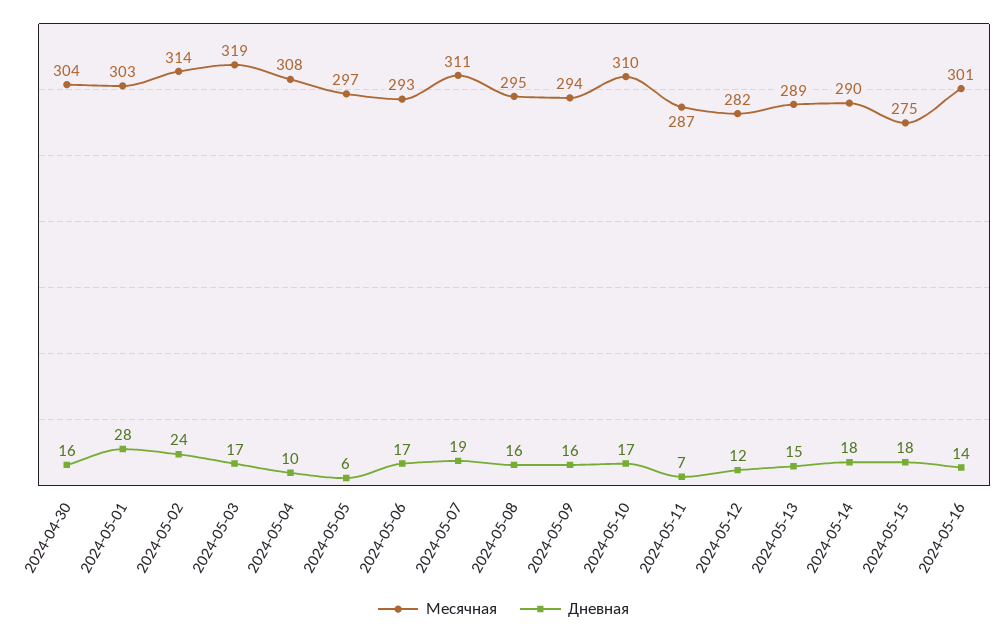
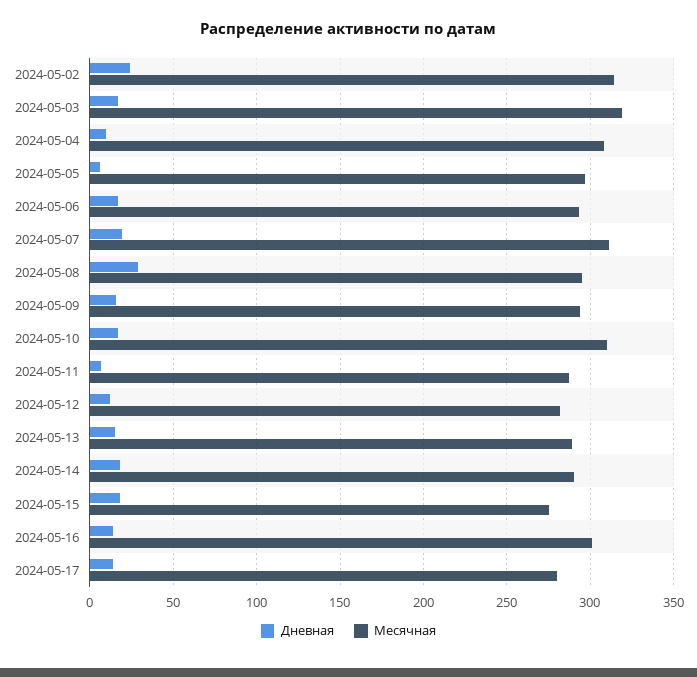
Месячная, 2024-04-30: 304 -> none
Дневная, 2024-04-30: 16 -> none
Месячная, 2024-05-01: 303 -> none
Дневная, 2024-05-01: 28 -> none
Дневная, 2024-05-08: 16 -> 30
Дневная, 2024-05-17: none -> 15
Месячная, 2024-05-17: none -> 280

